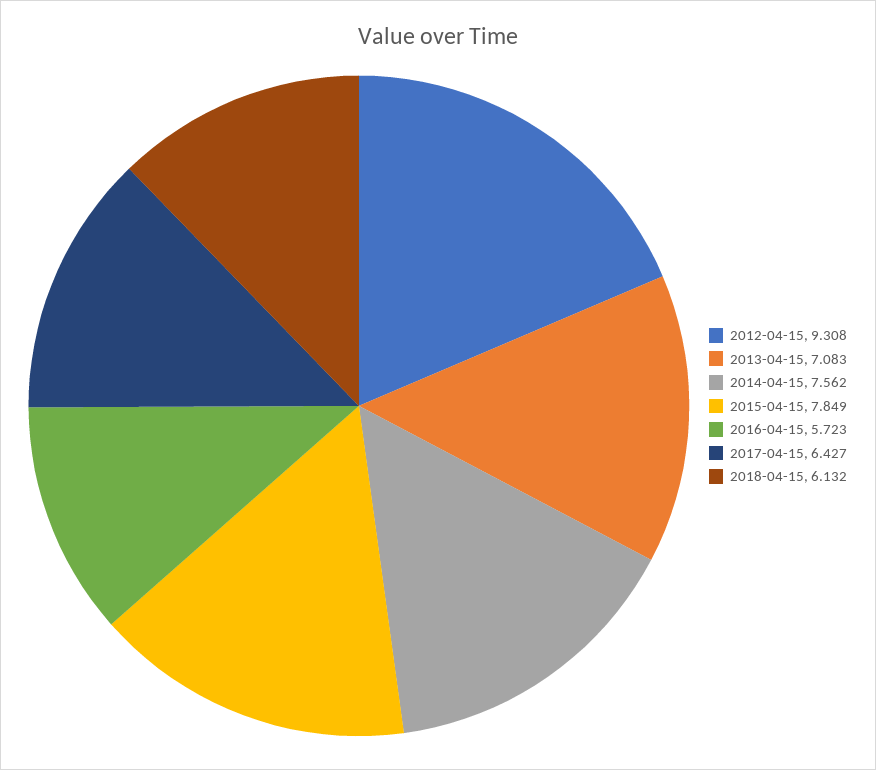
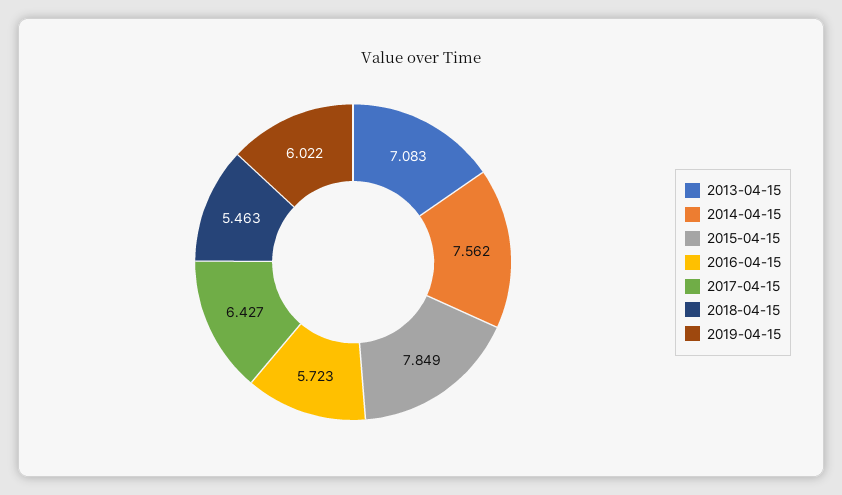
2012-04-15: 9.308 -> none
2018-04-15: 6.132 -> 5.463
2019-04-15: none -> 6.022

